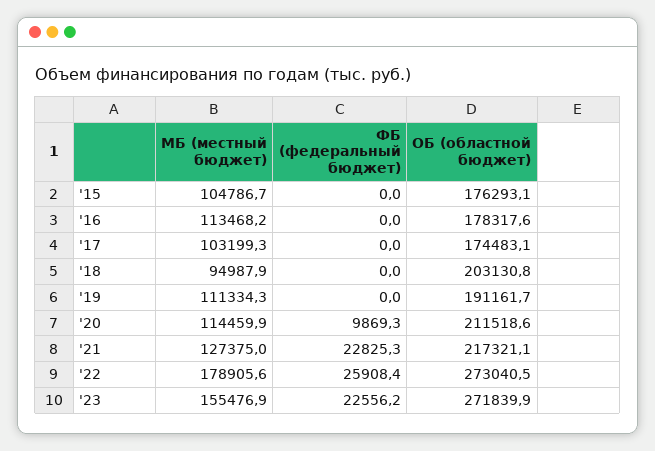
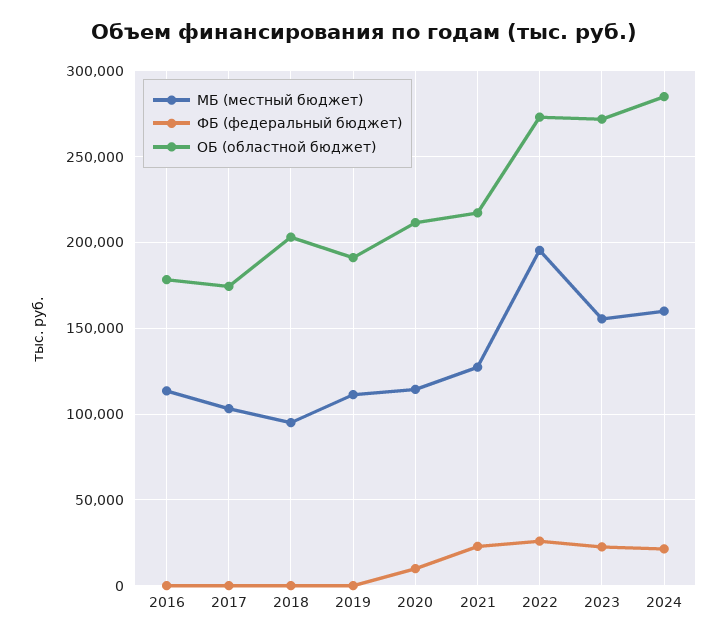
МБ (местный бюджет), '15: 104786.7 -> none
ФБ (федеральный бюджет), '15: 0 -> none
ОБ (областной бюджет), '15: 176293.1 -> none
МБ (местный бюджет), '22: 178905.6 -> 195000
МБ (местный бюджет), 2024: none -> 160000
ФБ (федеральный бюджет), 2024: none -> 20000
ОБ (областной бюджет), 2024: none -> 285000

